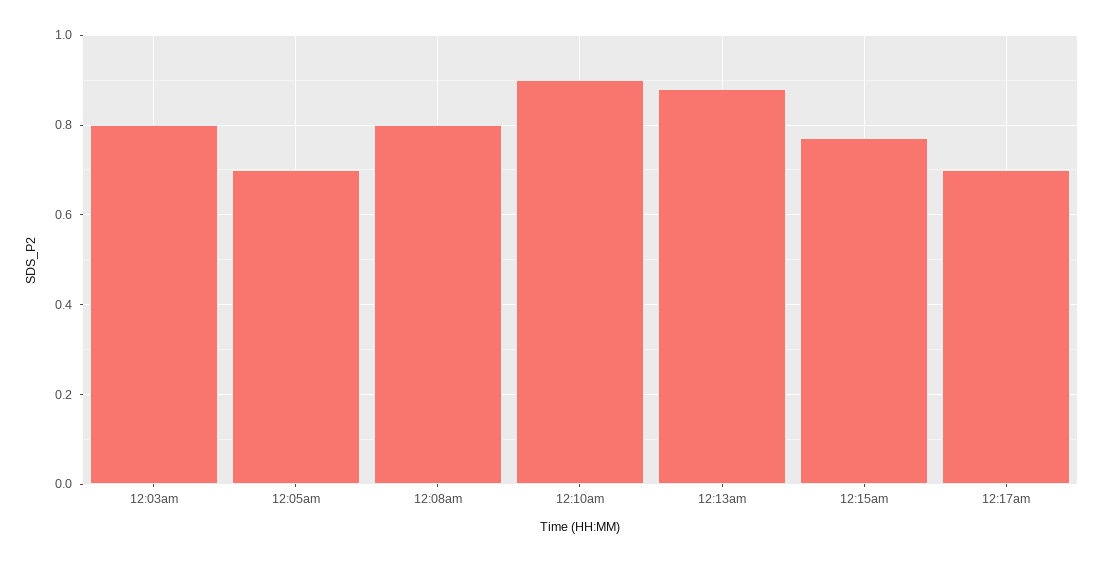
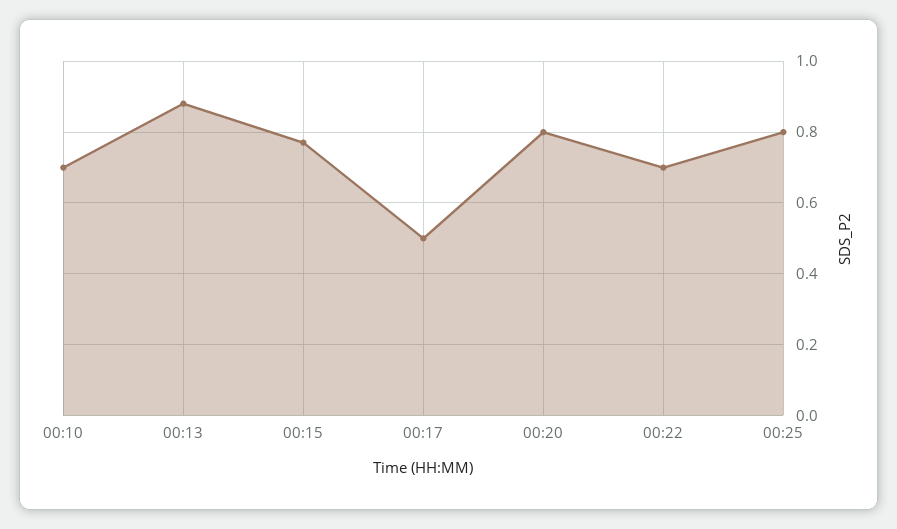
12:03am: 0.8 -> none
12:05am: 0.7 -> none
12:08am: 0.8 -> none
12:10am: 0.9 -> 0.7
12:17am: 0.7 -> 0.5
00:20: none -> 0.8
00:22: none -> 0.7
00:25: none -> 0.8

